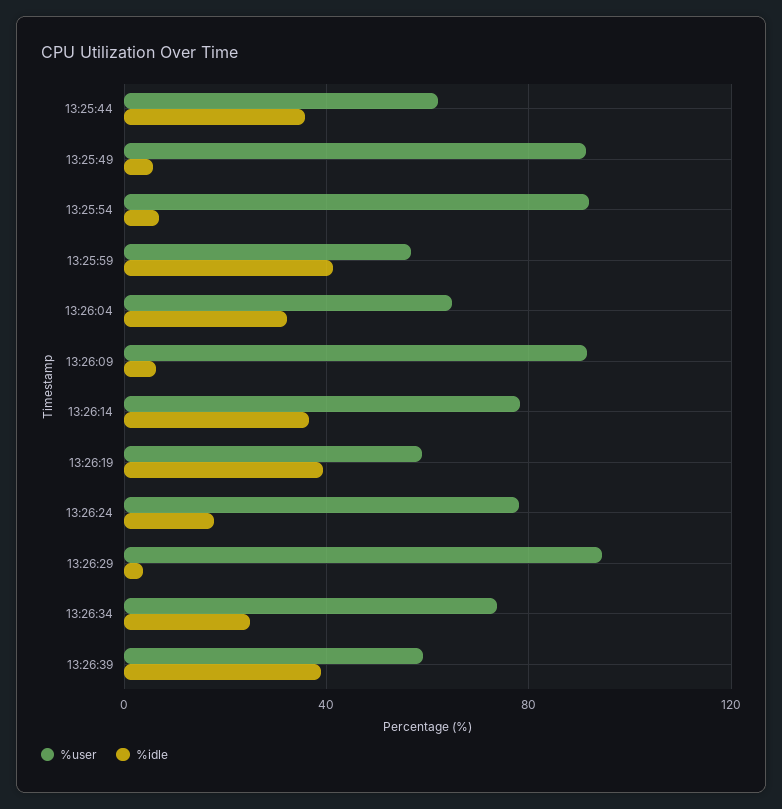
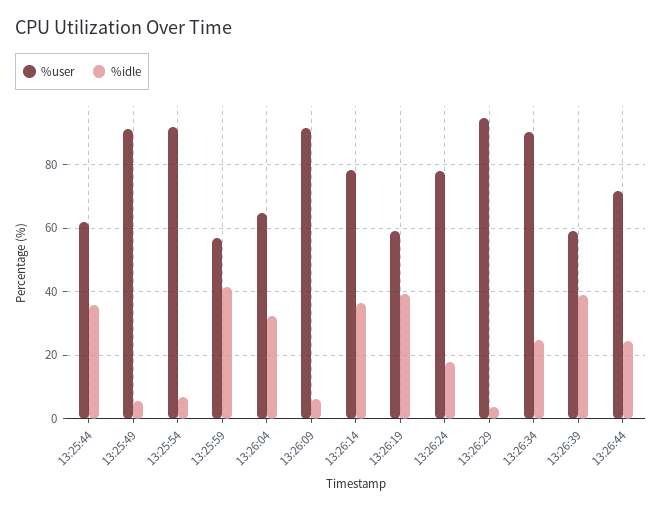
%user, 13:26:34: 75 -> 90
%user, 13:26:44: none -> 72
%idle, 13:26:44: none -> 24

